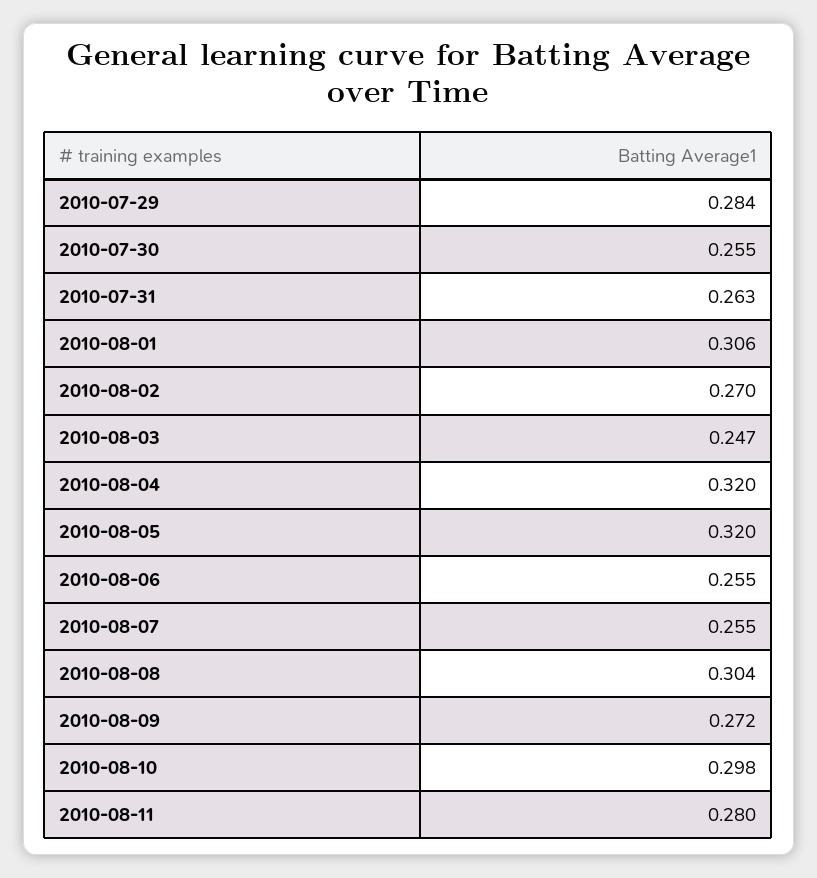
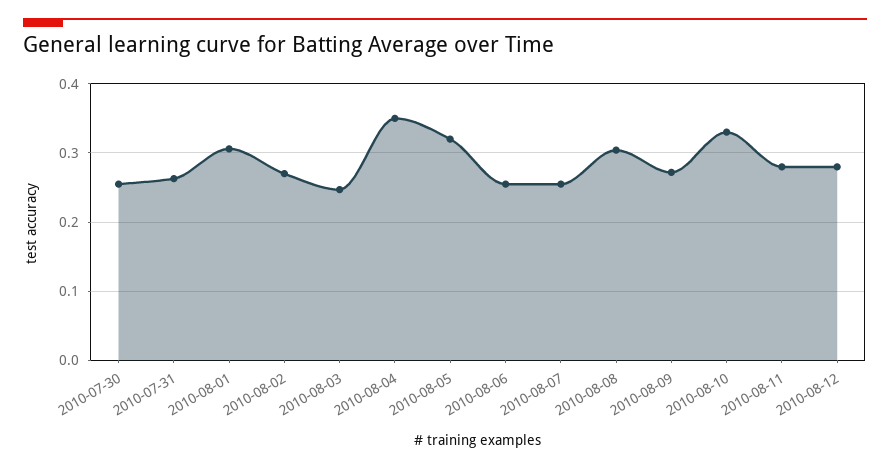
2010-07-29: 0.284 -> none
2010-08-04: 0.32 -> 0.35
2010-08-10: 0.298 -> 0.33
2010-08-12: none -> 0.28

